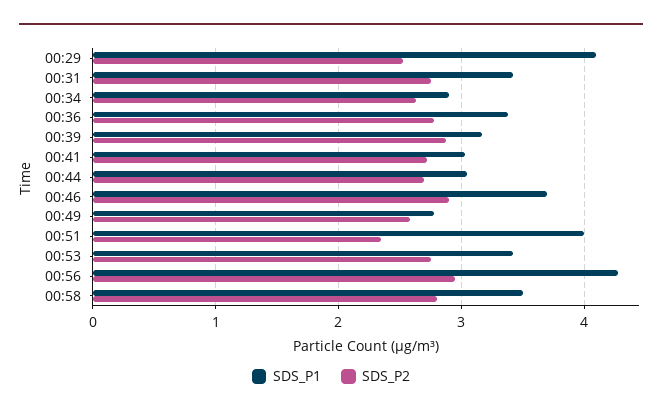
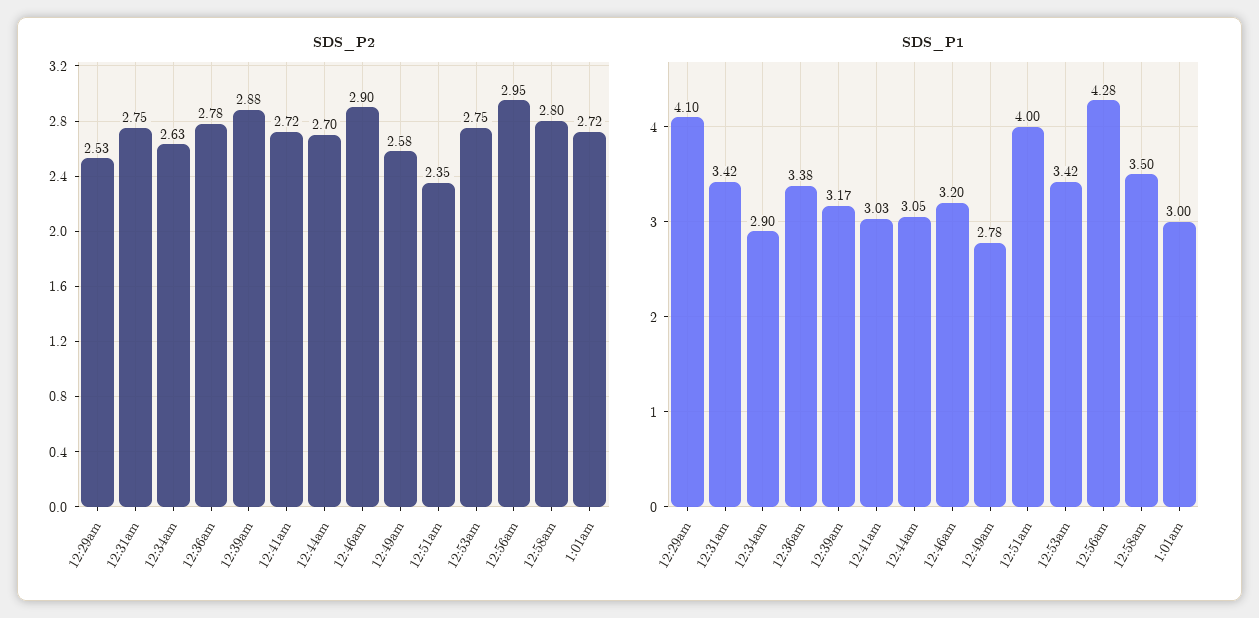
SDS_P1, 00:46: 3.7 -> 3.2
SDS_P2, 1:01am: none -> 2.72
SDS_P1, 1:01am: none -> 3

